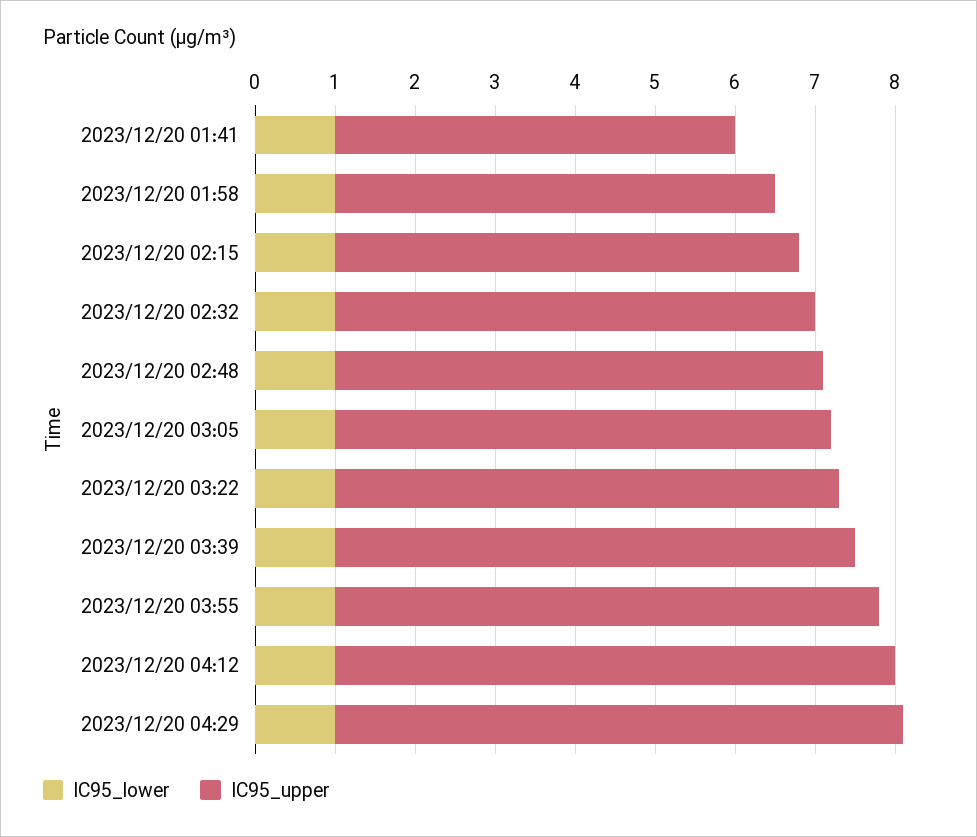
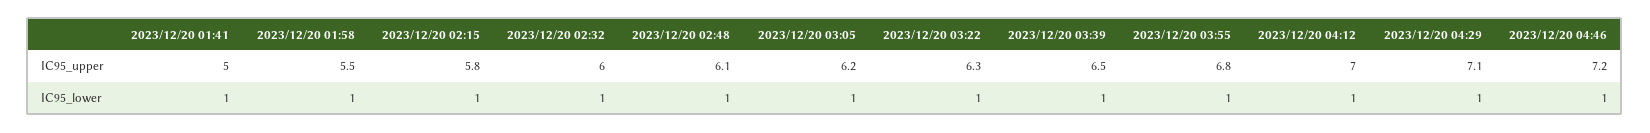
IC95_upper, 2023/12/20 04:46: none -> 7.2
IC95_lower, 2023/12/20 04:46: none -> 1

